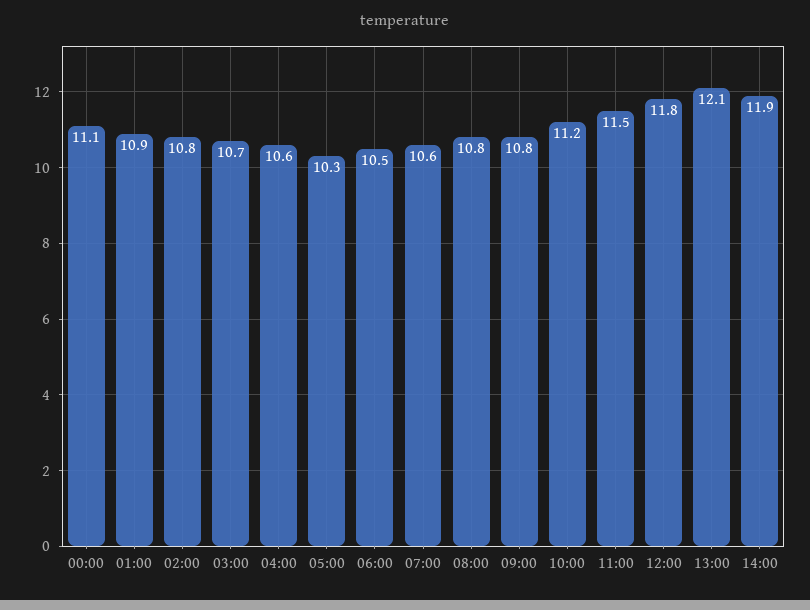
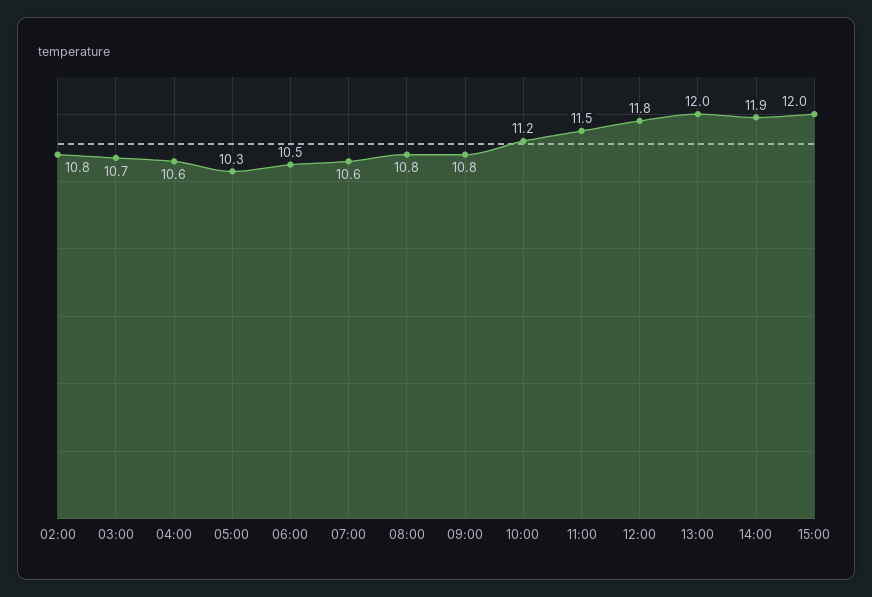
00:00: 11.1 -> none
01:00: 10.9 -> none
13:00: 12.1 -> 12
15:00: none -> 12

